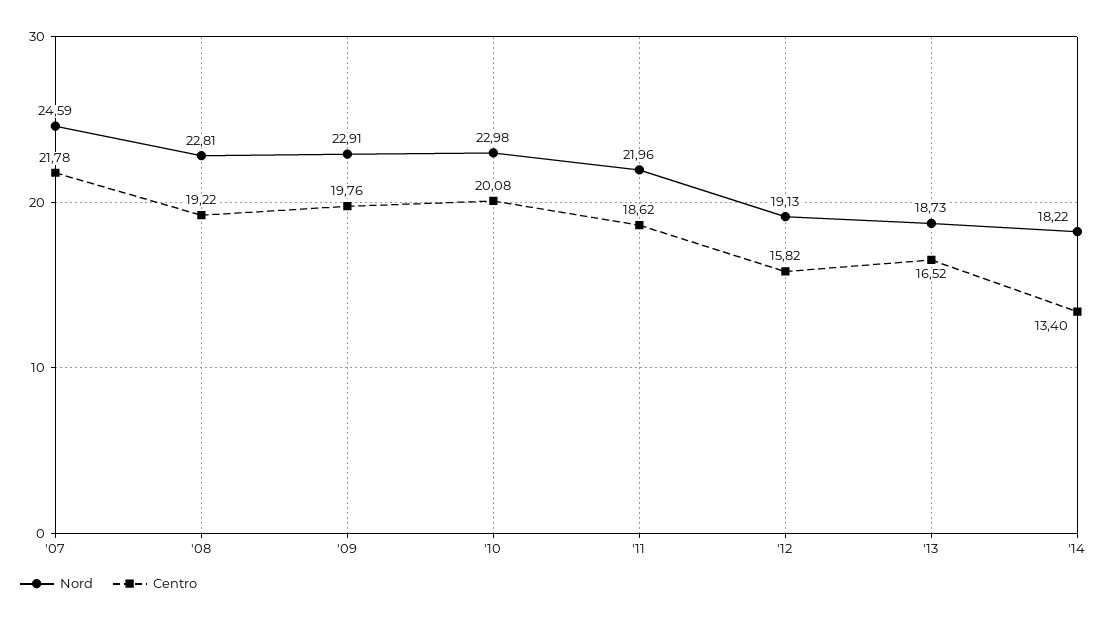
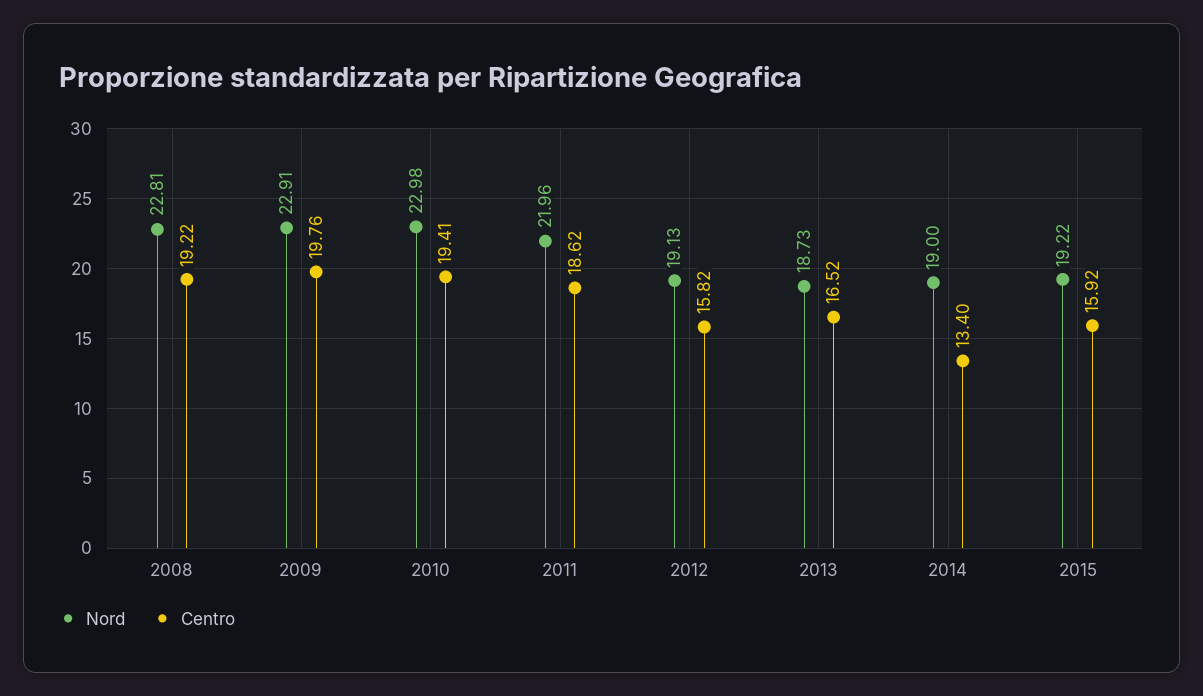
Nord, '07: 24.59 -> none
Centro, '07: 21.78 -> none
Centro, '10: 20.08 -> 19.41
Nord, '14: 18.22 -> 19
Nord, 2015: none -> 19.22
Centro, 2015: none -> 15.92

